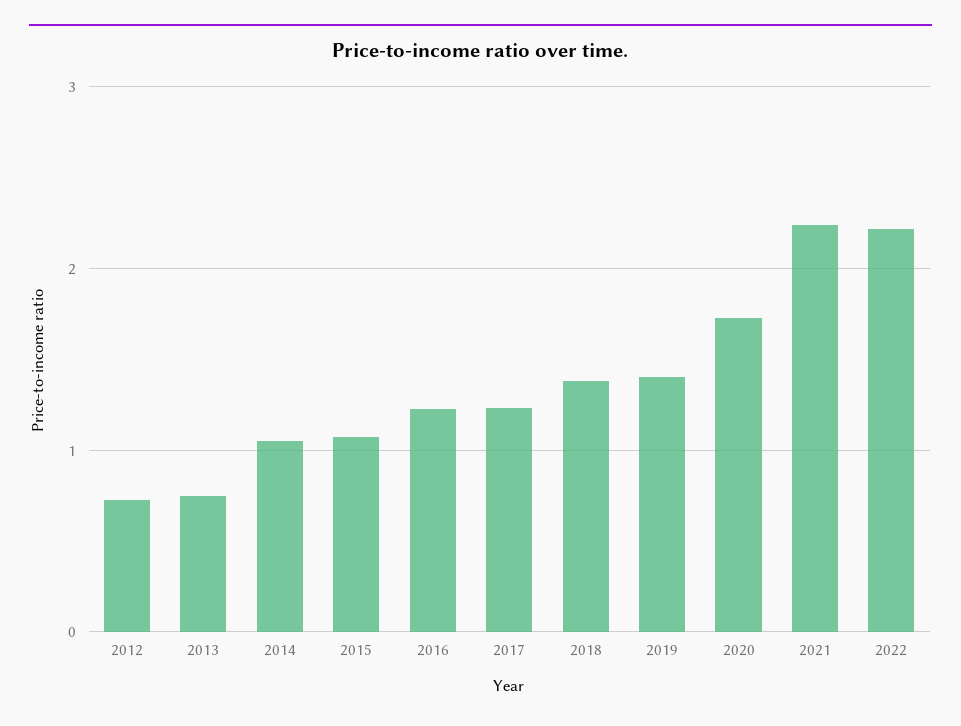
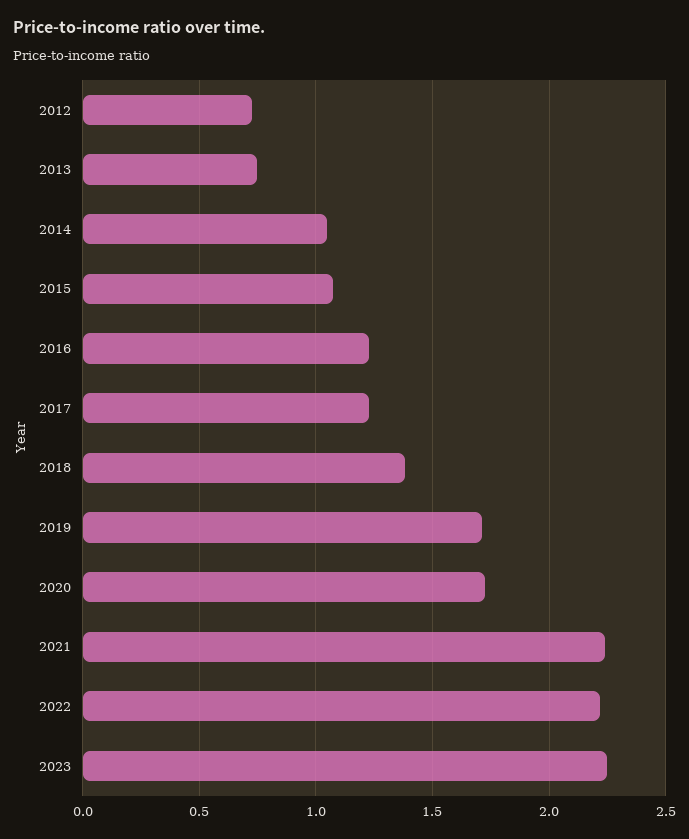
2019: 1.4 -> 1.7
2023: none -> 2.25

